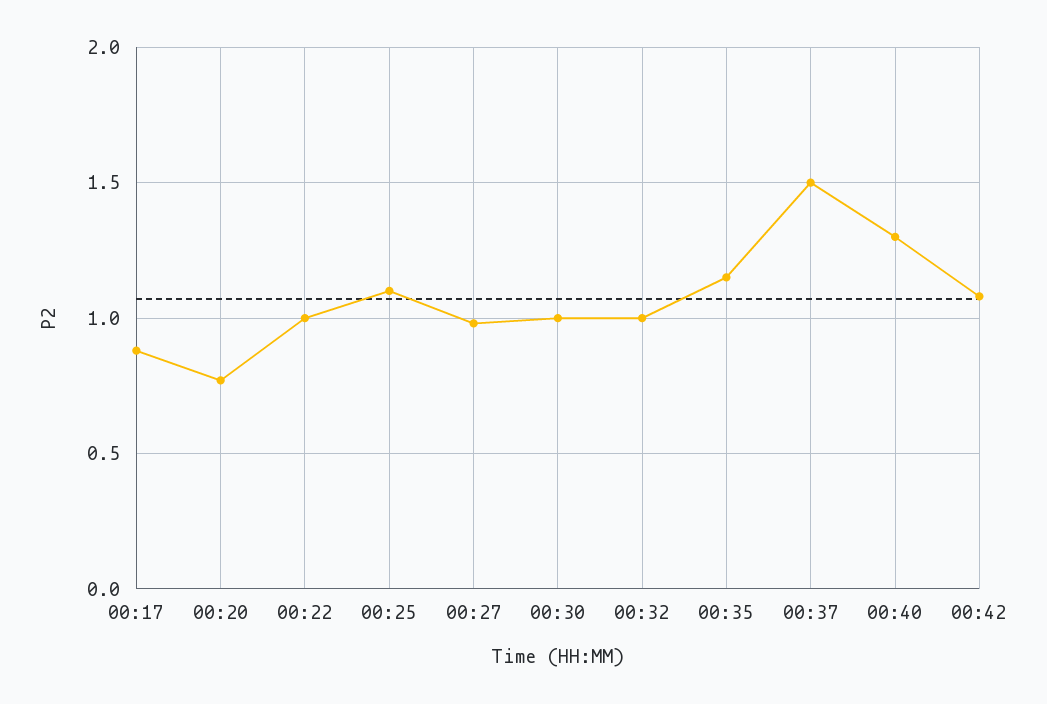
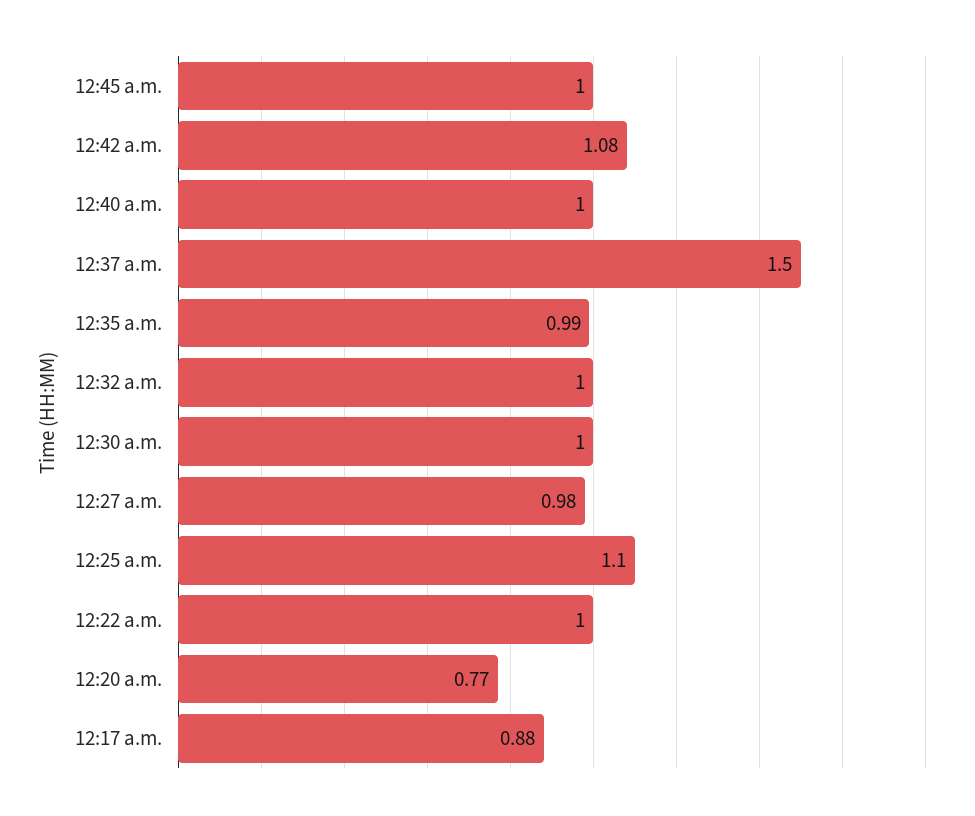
00:35: 1.15 -> 0.99
00:40: 1.3 -> 1
12:45 a.m.: none -> 1

